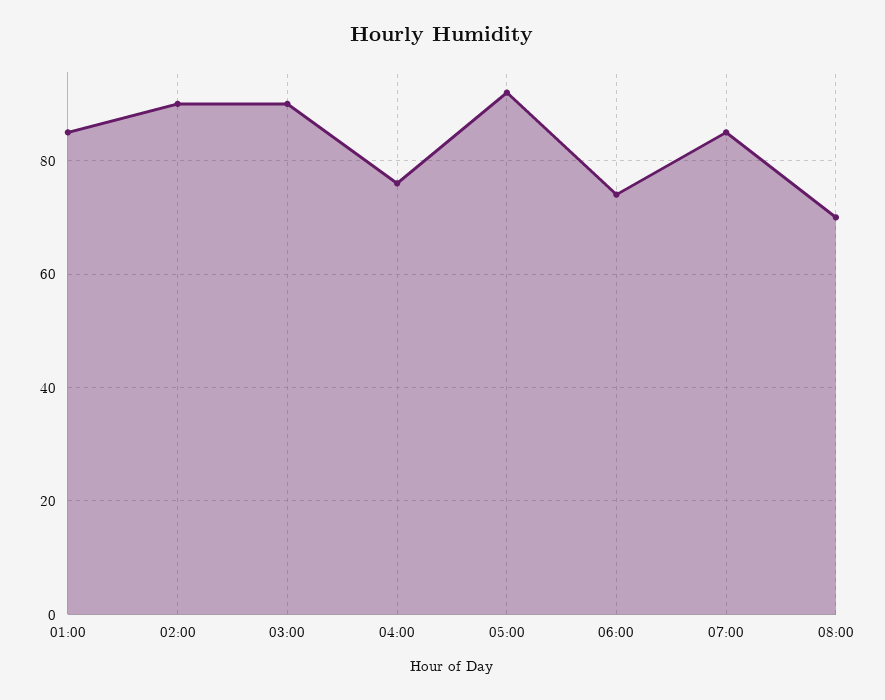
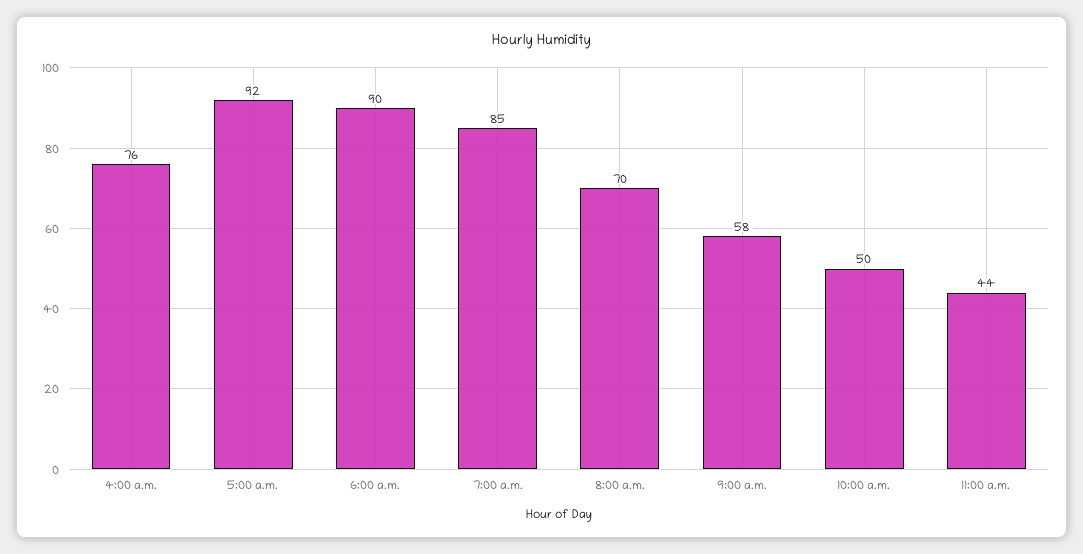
01:00: 85 -> none
02:00: 90 -> none
03:00: 90 -> none
06:00: 75 -> 90
9:00 a.m.: none -> 58
10:00 a.m.: none -> 50
11:00 a.m.: none -> 44

